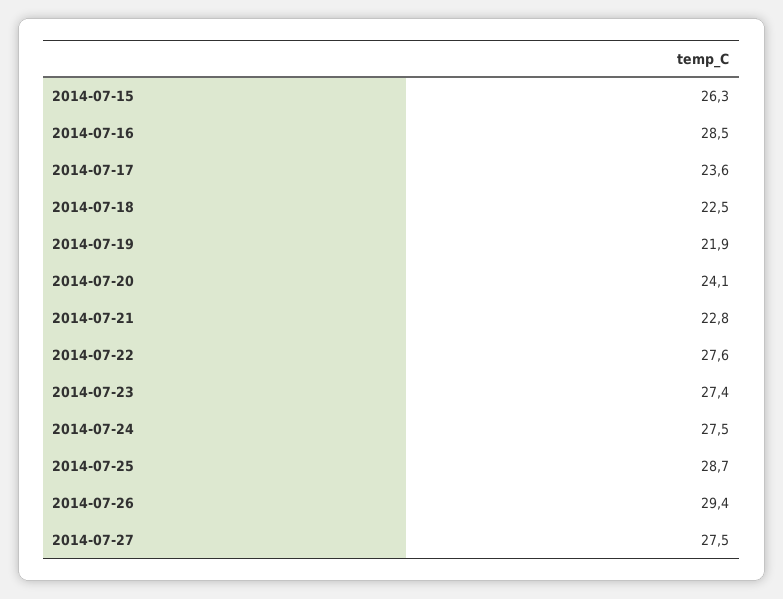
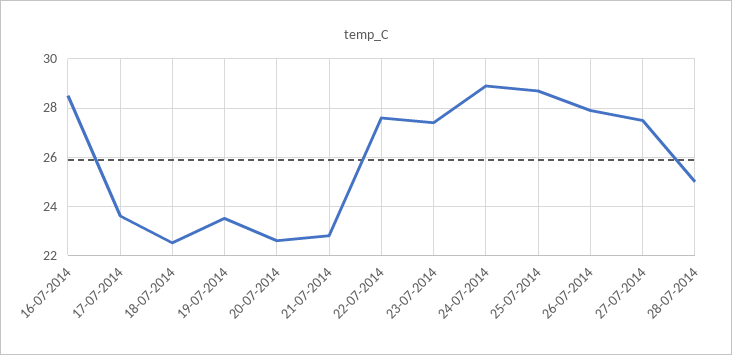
2014-07-15: 26.3 -> none
2014-07-19: 21.9 -> 23.5
2014-07-20: 24.1 -> 22.5
2014-07-24: 27.5 -> 29
2014-07-26: 29.4 -> 28
28-07-2014: none -> 25

